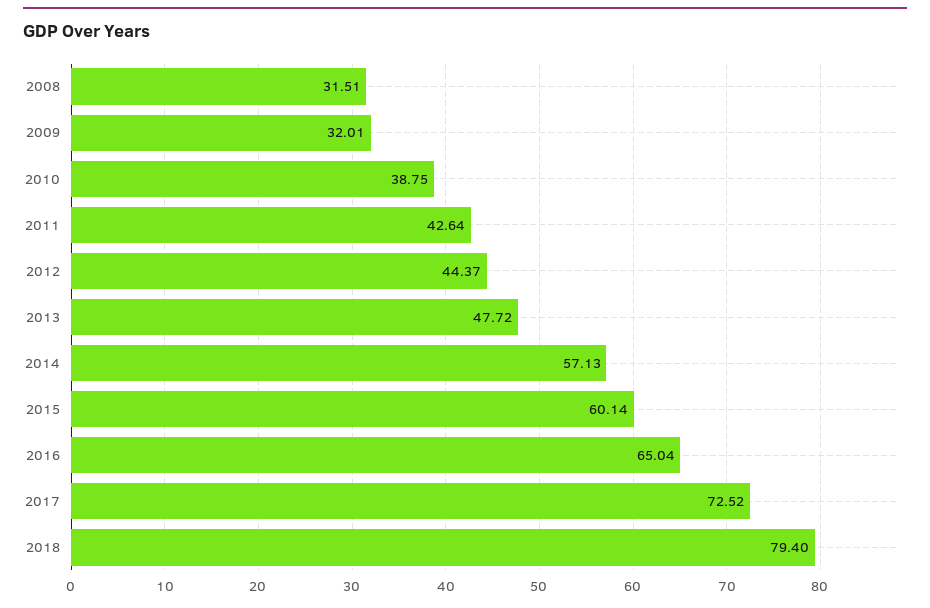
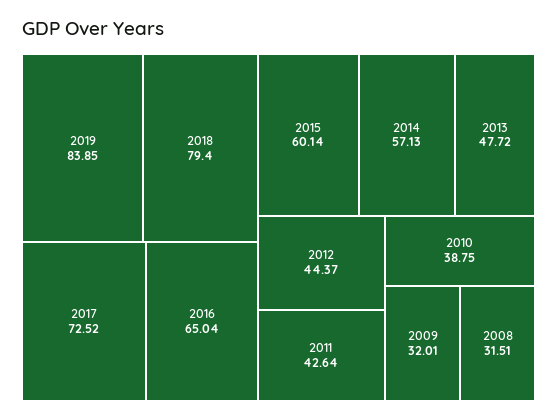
2019: none -> 83.85

